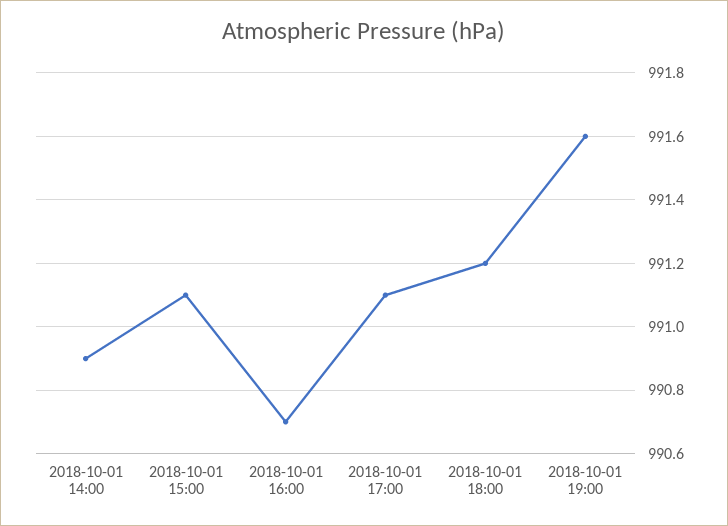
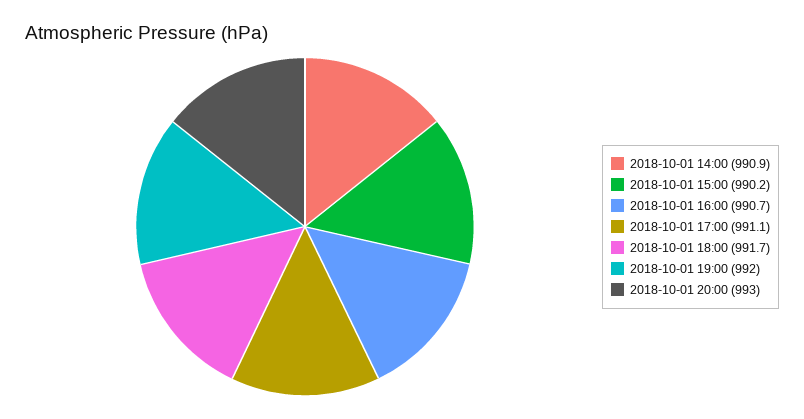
2018-10-01 15:00: 991.1 -> 990.2
2018-10-01 18:00: 991.2 -> 991.7
2018-10-01 19:00: 991.6 -> 992
2018-10-01 20:00: none -> 993

